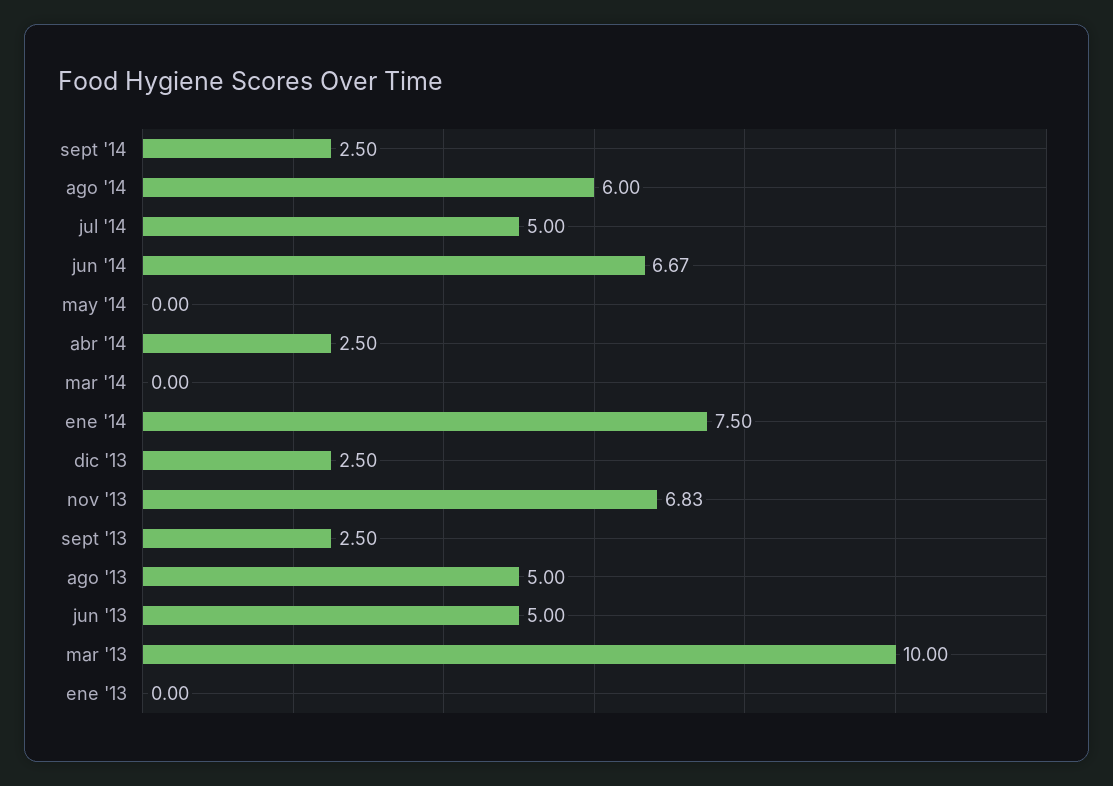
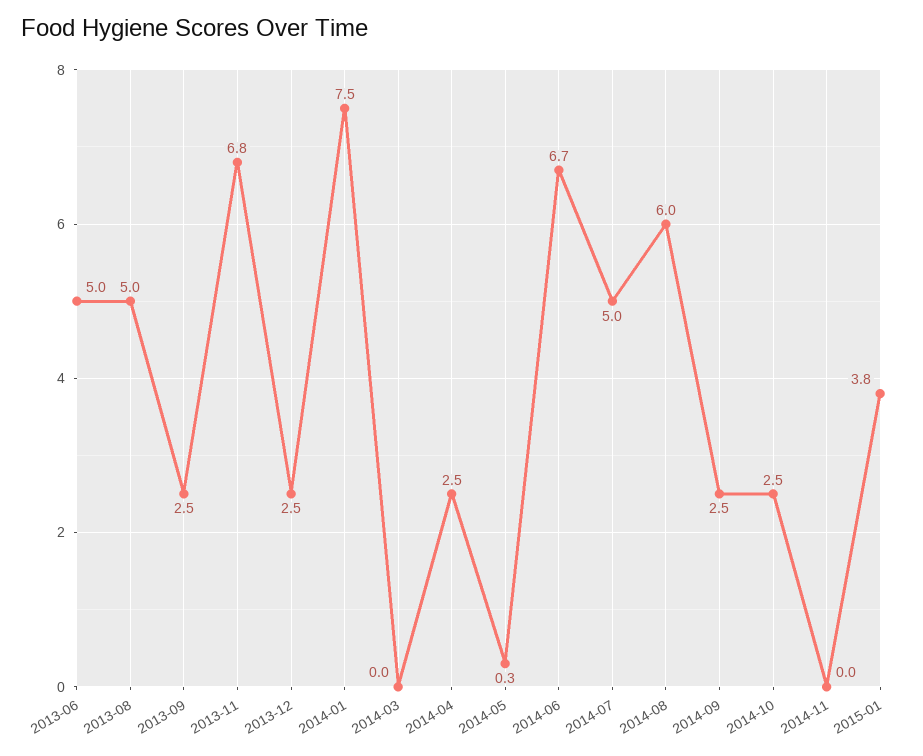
may '14: 0 -> 0.3
mar '13: 10 -> none
ene '13: 0 -> none
2014-10: none -> 2.5
2014-11: none -> 0
2015-01: none -> 3.8

